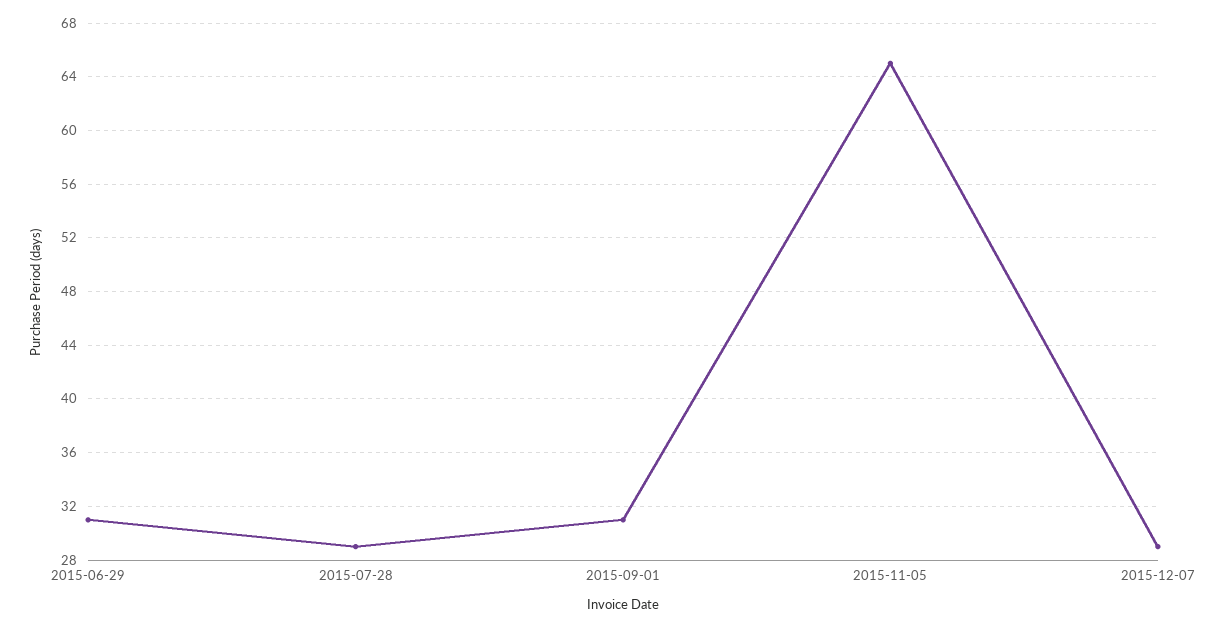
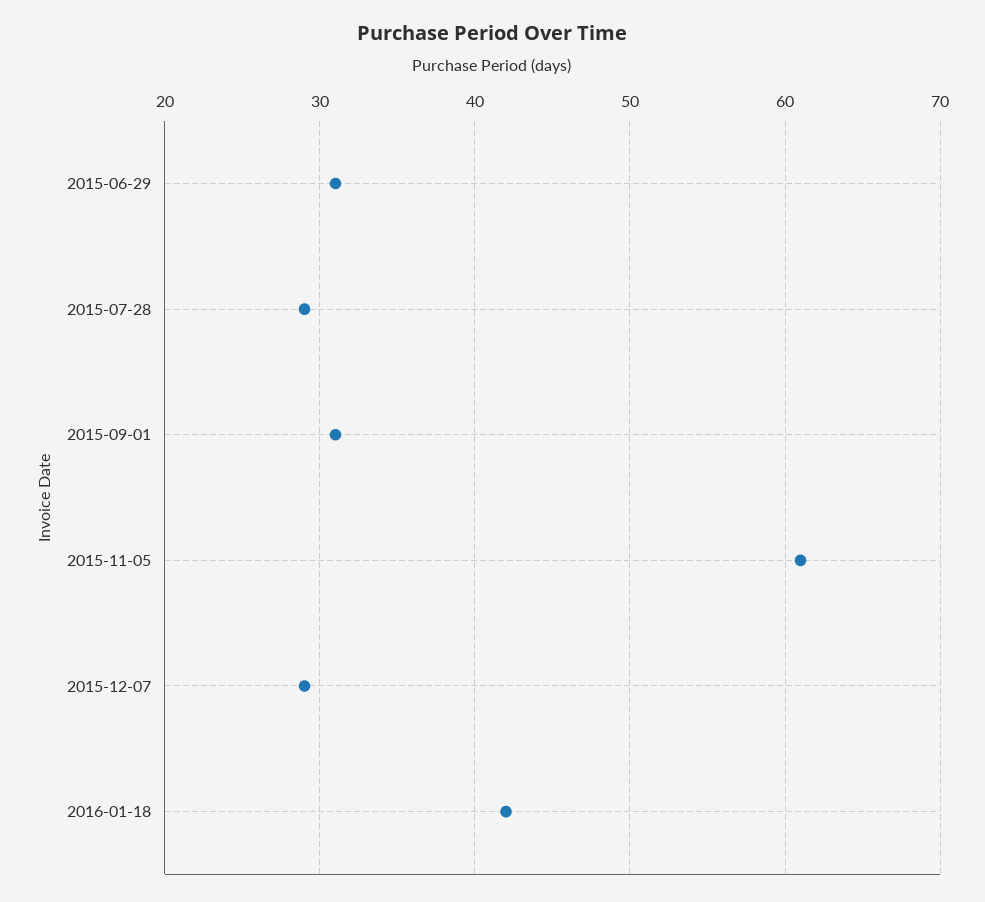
2015-11-05: 65 -> 61
2016-01-18: none -> 42

